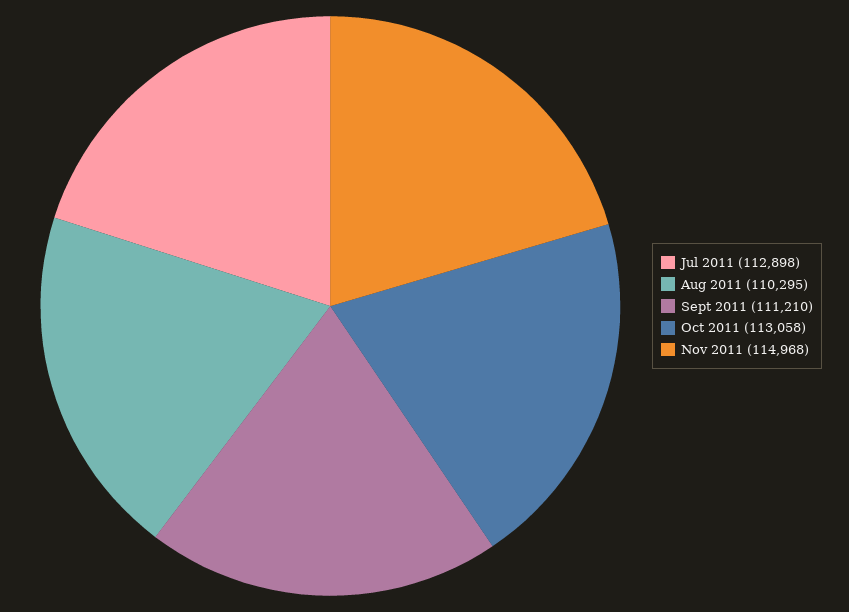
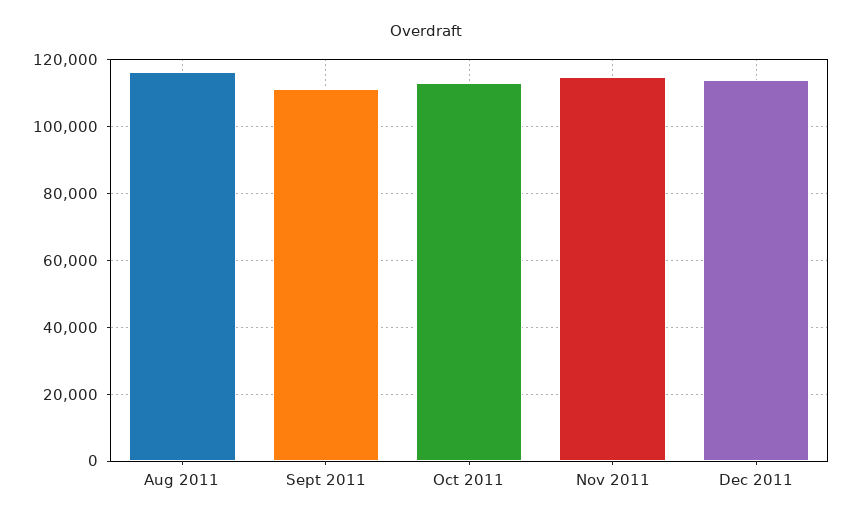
Jul 2011: 112898 -> none
Aug 2011: 110295 -> 116000
Dec 2011: none -> 114000

